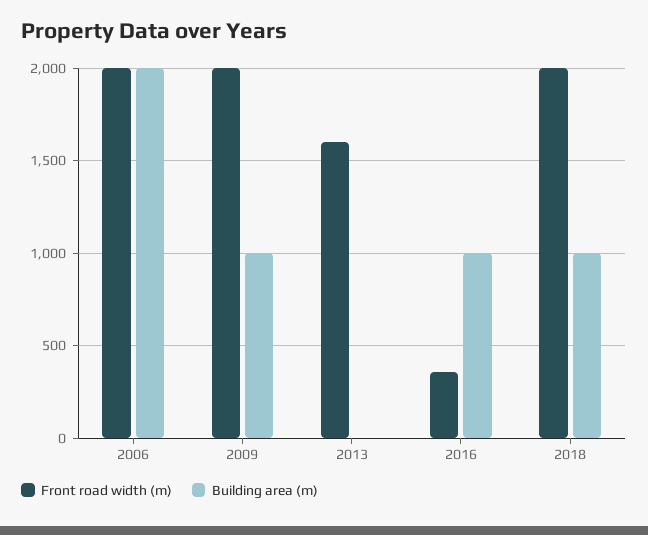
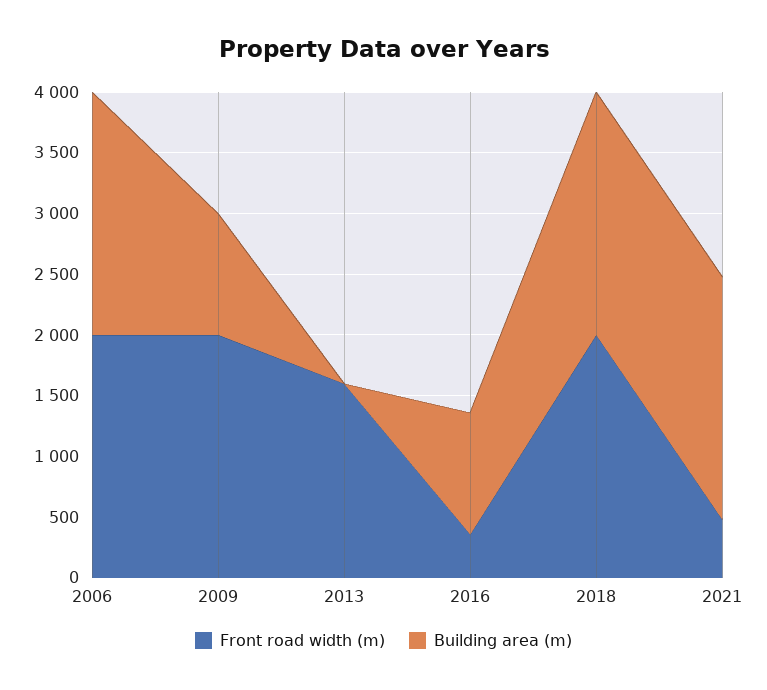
Building area (m), 2018: 1000 -> 2000
Front road width (m), 2021: none -> 500
Building area (m), 2021: none -> 2000

